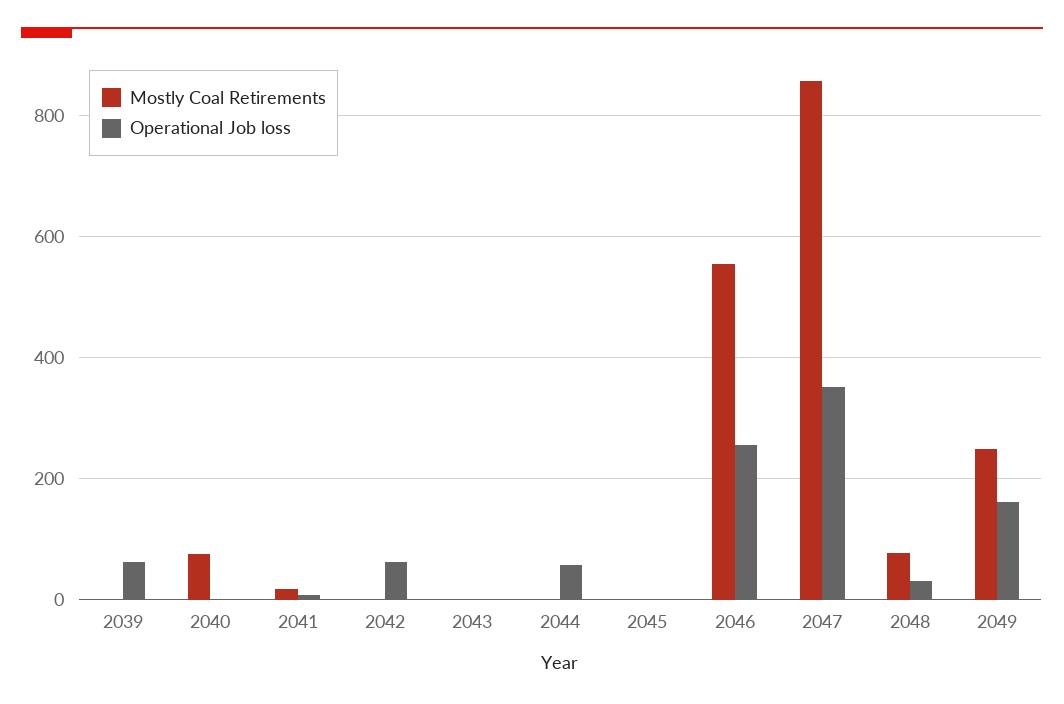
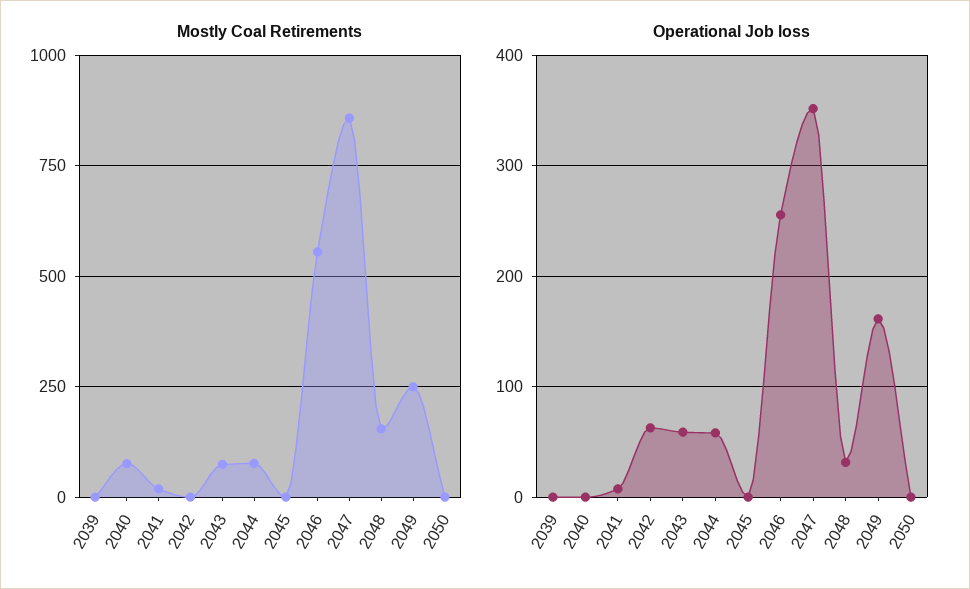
Operational Job loss, 2039: 60 -> 0
Mostly Coal Retirements, 2043: 0 -> 75
Operational Job loss, 2043: 0 -> 60
Mostly Coal Retirements, 2044: 0 -> 75
Mostly Coal Retirements, 2048: 80 -> 150
Mostly Coal Retirements, 2050: none -> 0
Operational Job loss, 2050: none -> 0

